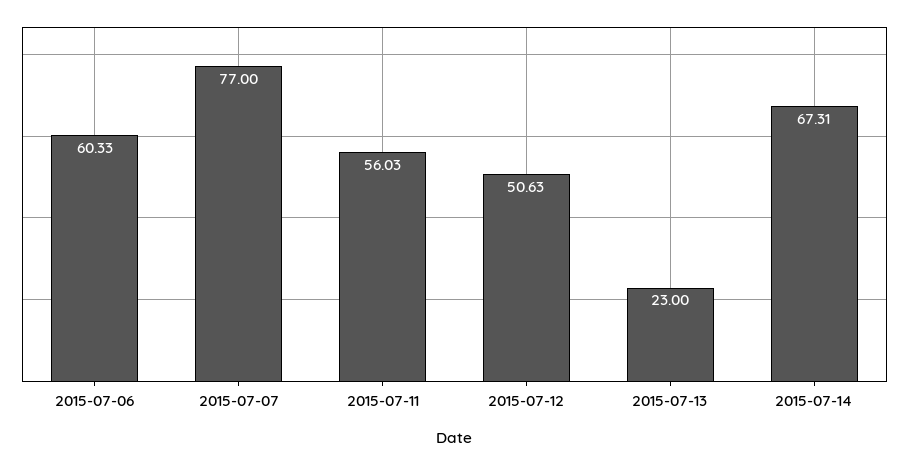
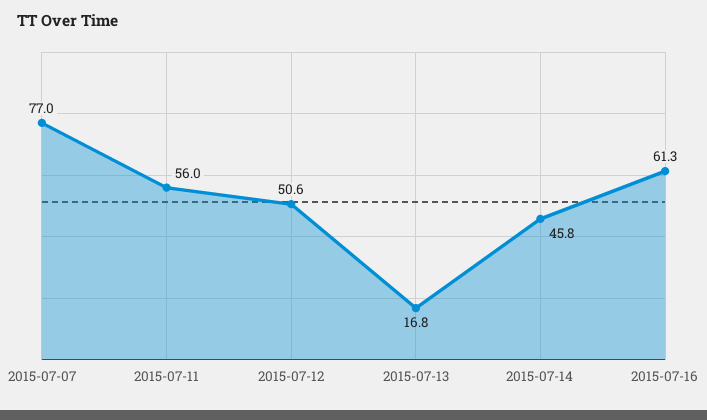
2015-07-06: 60.33 -> none
2015-07-13: 23 -> 16.8
2015-07-14: 67.31 -> 45.8
2015-07-16: none -> 61.3

